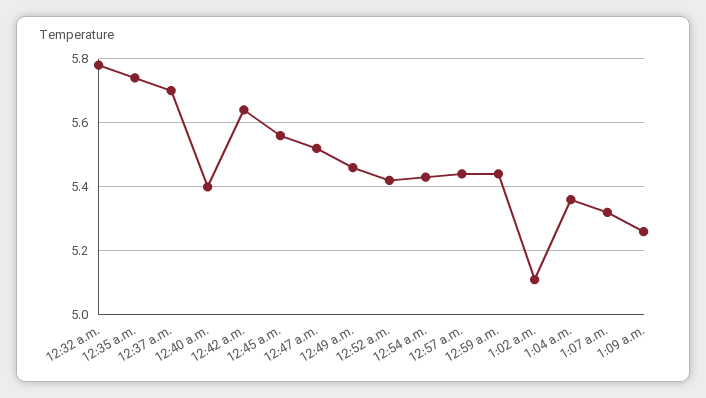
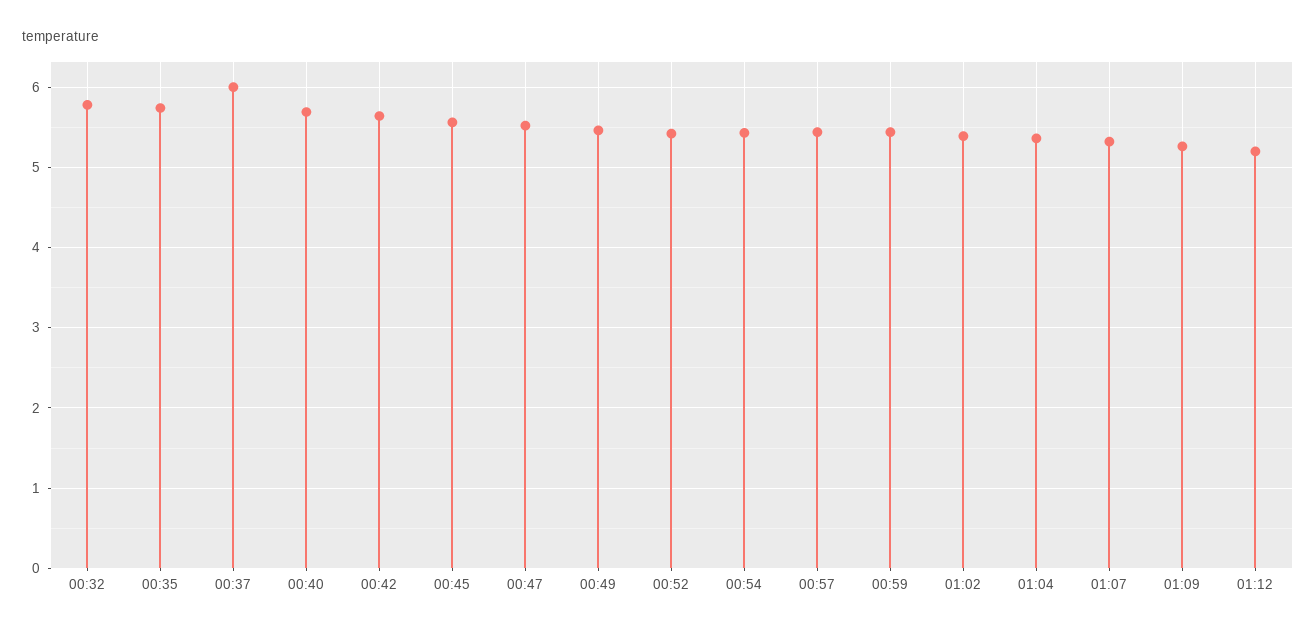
12:37 a.m.: 5.7 -> 6
12:40 a.m.: 5.4 -> 5.7
1:02 a.m.: 5.1 -> 5.4
01:12: none -> 5.2

